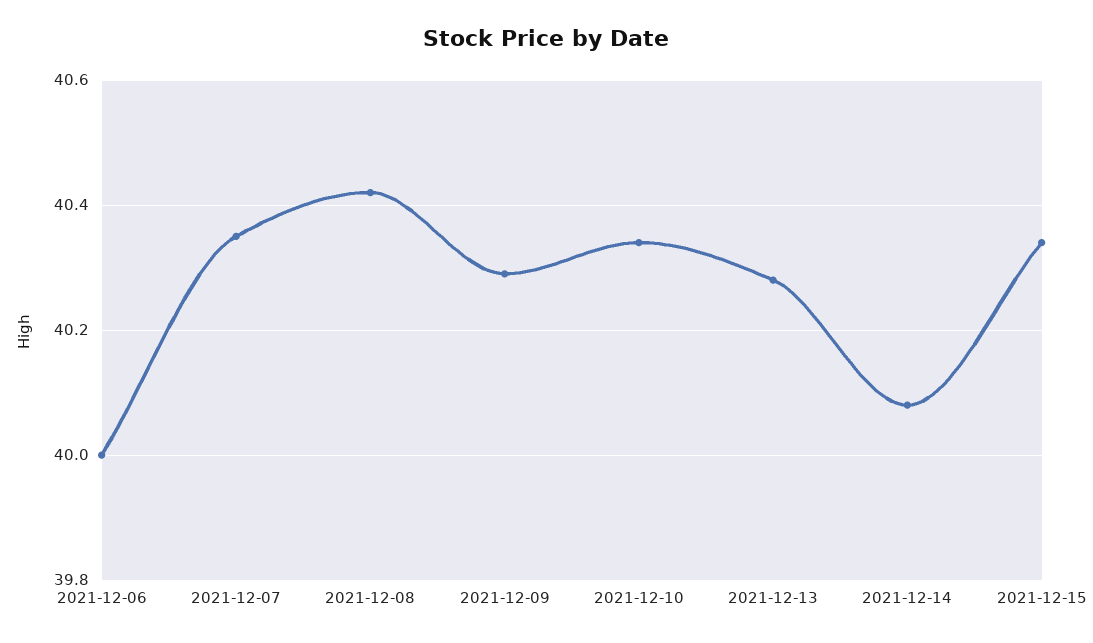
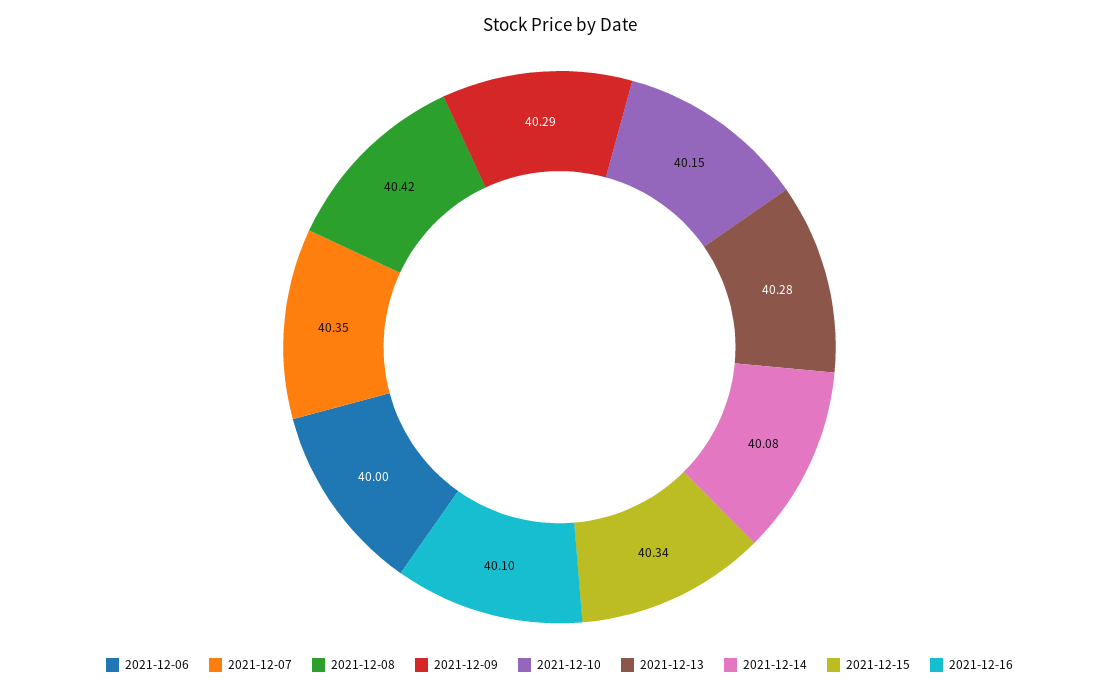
2021-12-10: 40.35 -> 40.15
2021-12-16: none -> 40.1

